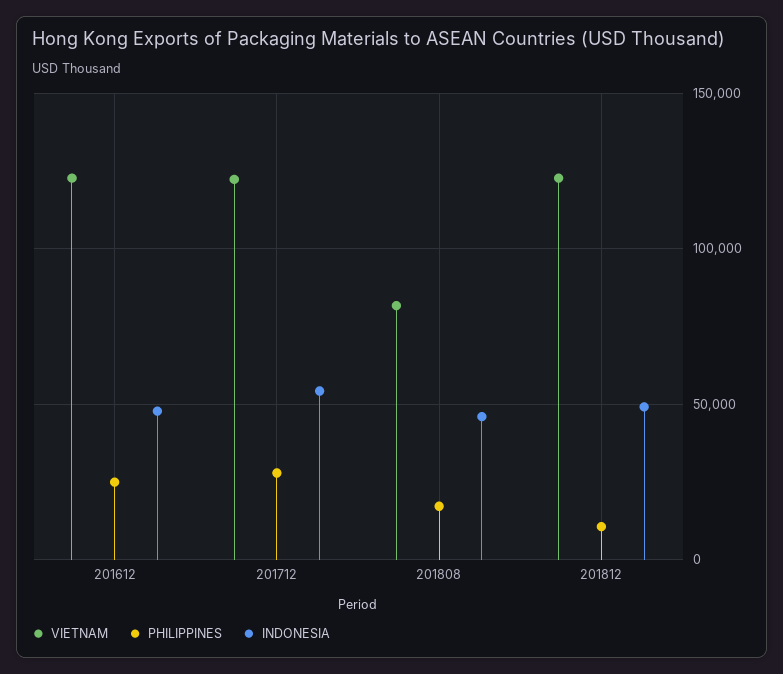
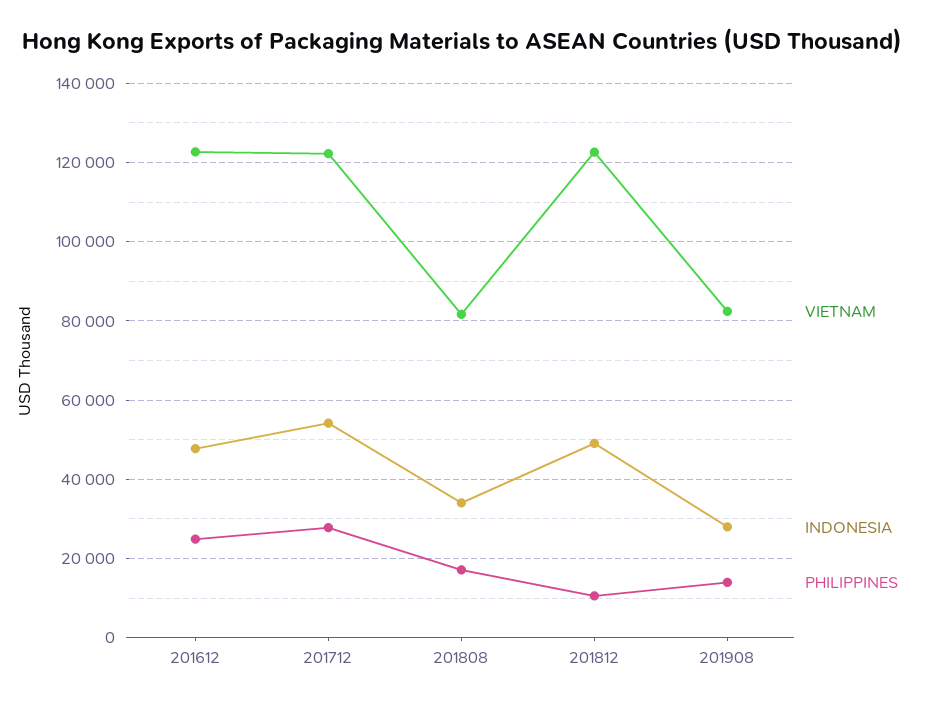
INDONESIA, 201808: 45000 -> 34000
VIETNAM, 201908: none -> 82000
INDONESIA, 201908: none -> 28000
PHILIPPINES, 201908: none -> 14000

